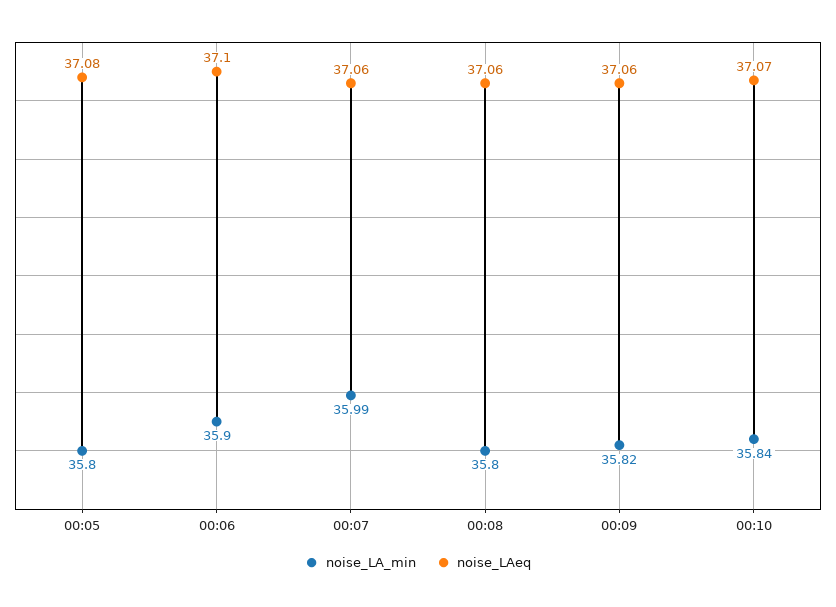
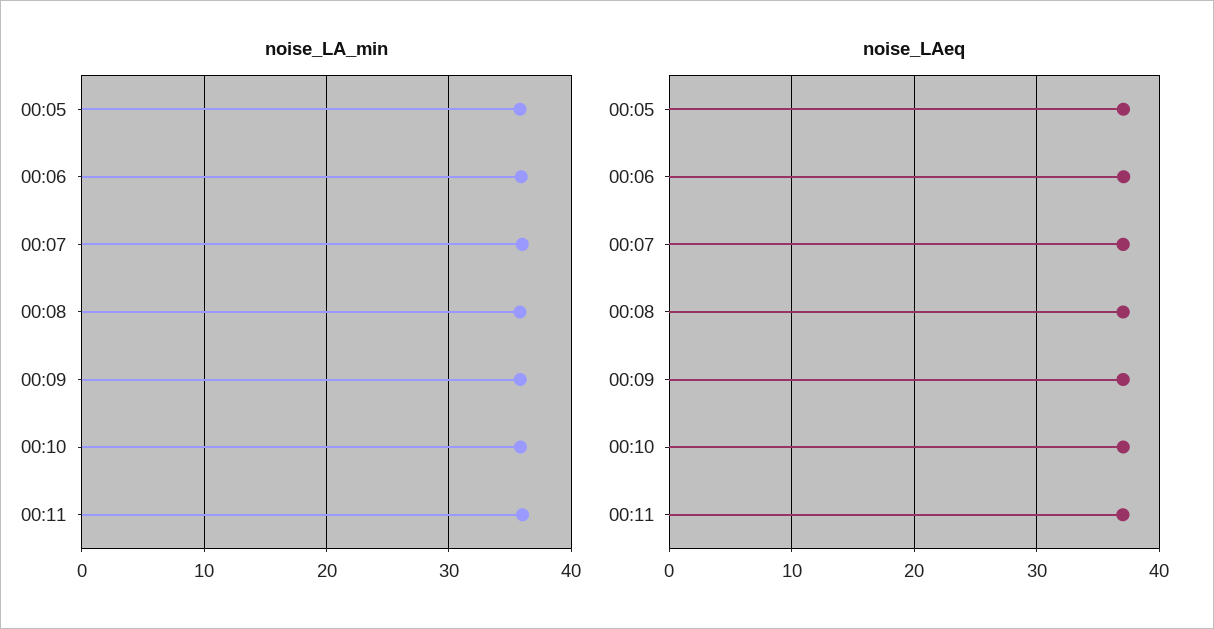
noise_LA_min, 00:11: none -> 36
noise_LAeq, 00:11: none -> 37

